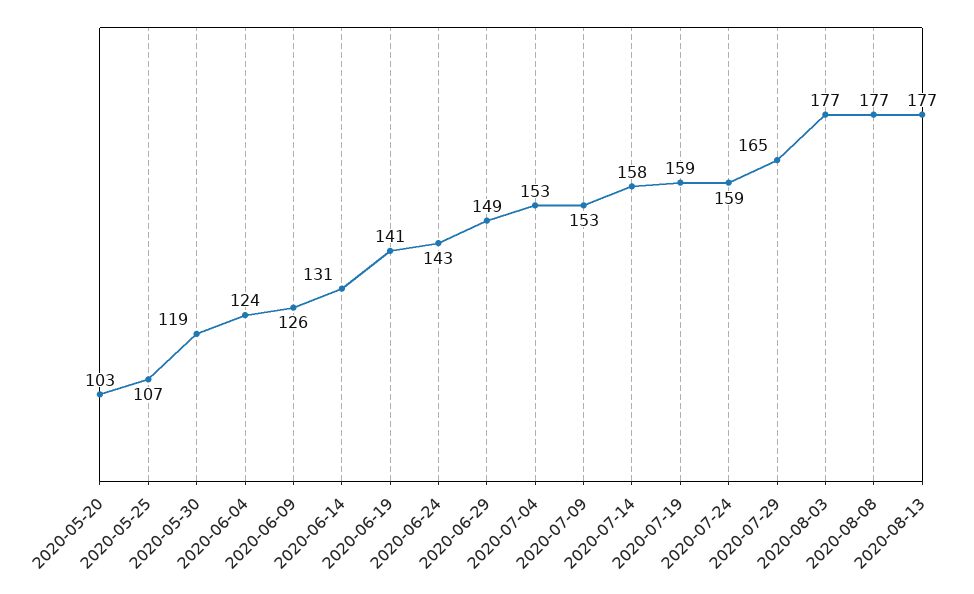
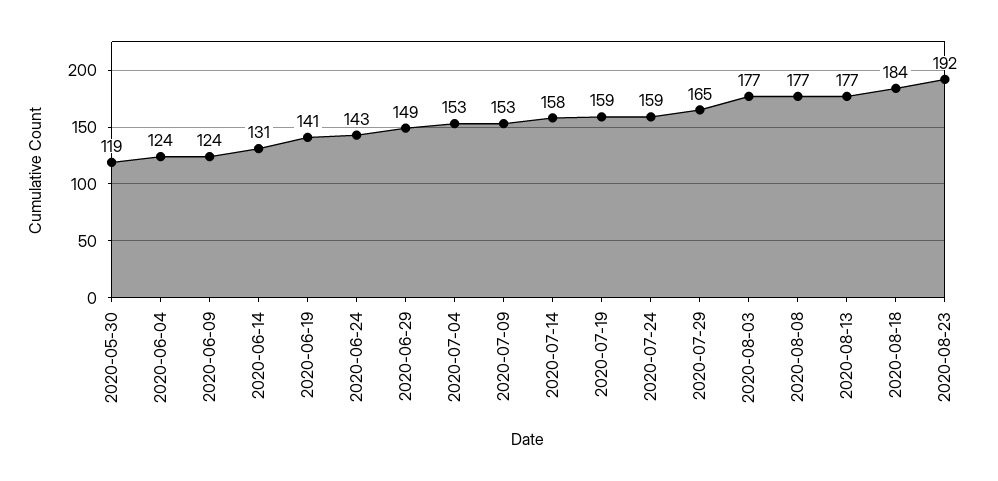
2020-05-20: 103 -> none
2020-05-25: 107 -> none
2020-06-09: 126 -> 124
2020-08-18: none -> 184
2020-08-23: none -> 192

